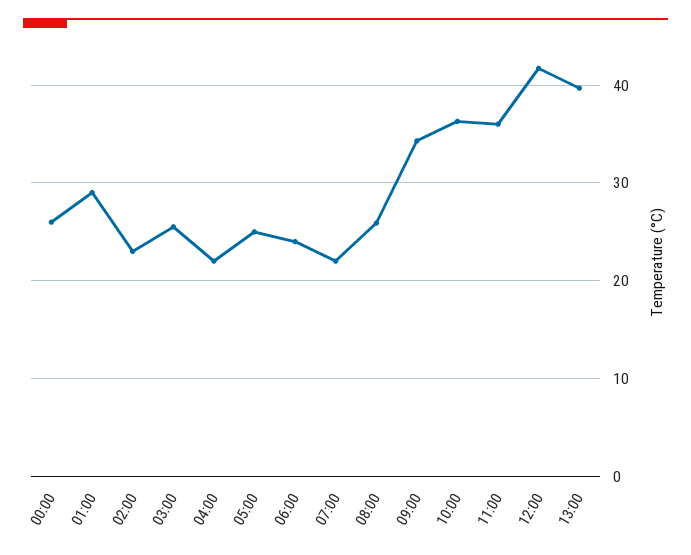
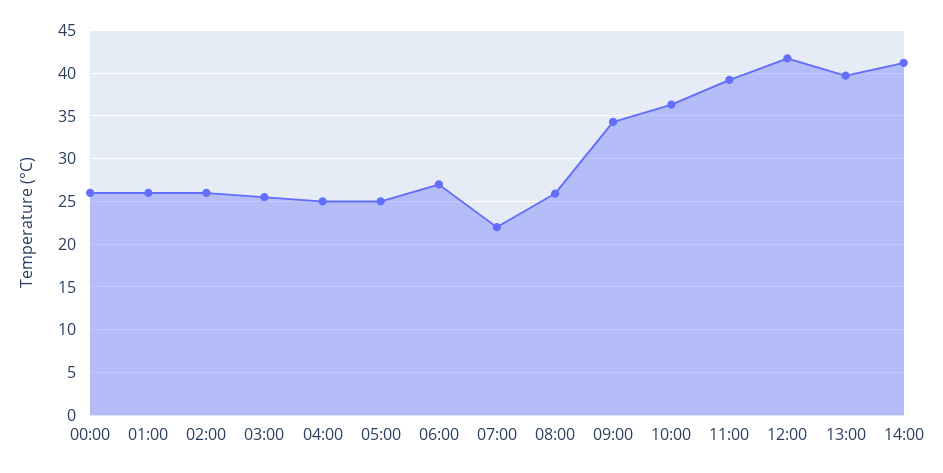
01:00: 29 -> 26
02:00: 23 -> 26
04:00: 22 -> 25
06:00: 24 -> 27
11:00: 36 -> 39
14:00: none -> 41

